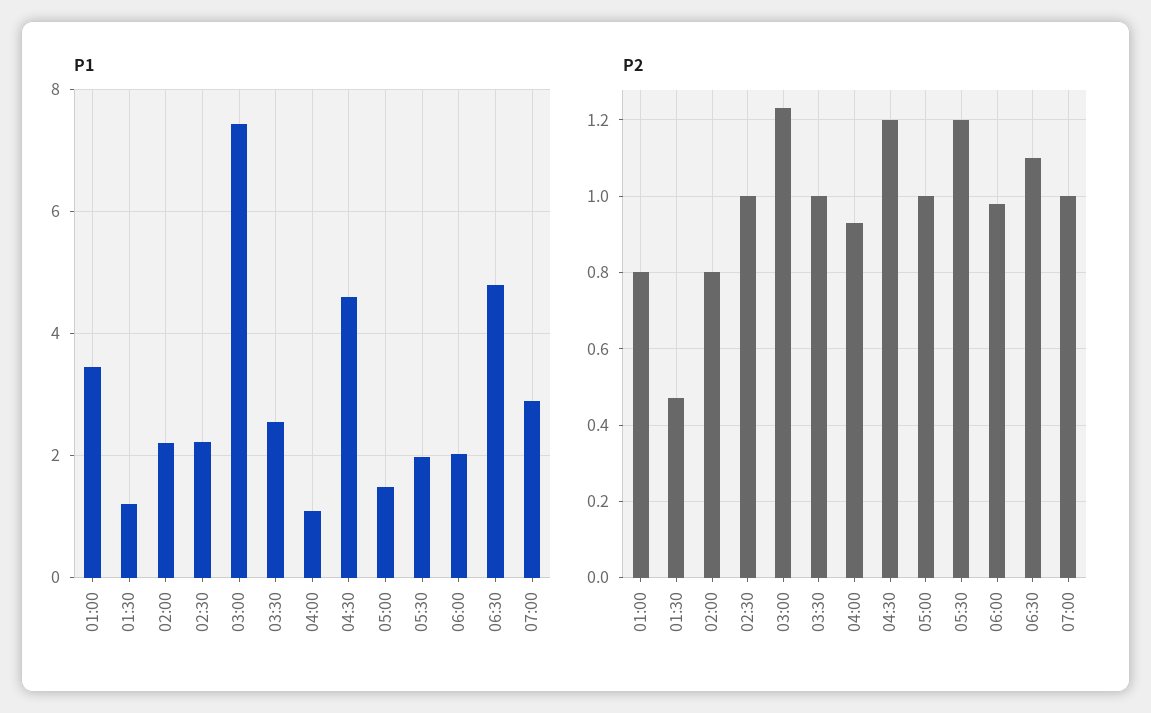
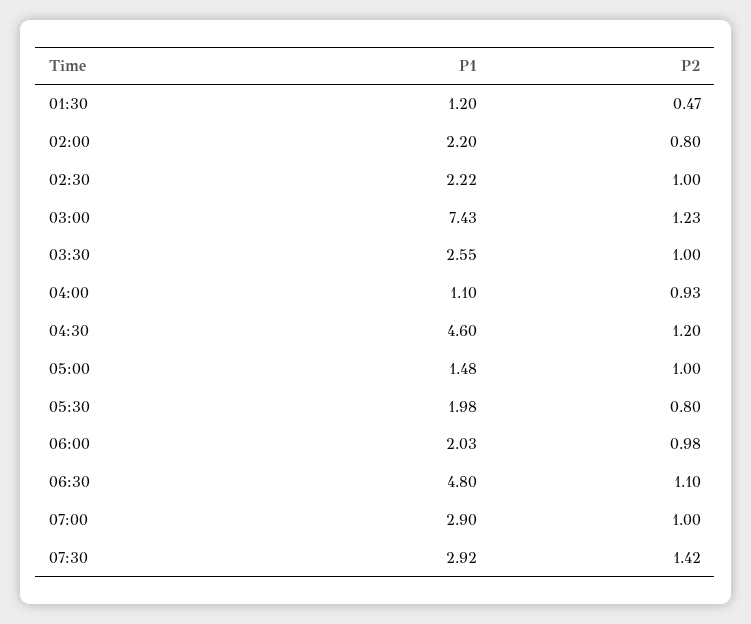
P1, 01:00: 3.4 -> none
P2, 01:00: 0.8 -> none
P2, 05:30: 1.2 -> 0.8
P1, 07:30: none -> 2.92
P2, 07:30: none -> 1.42

